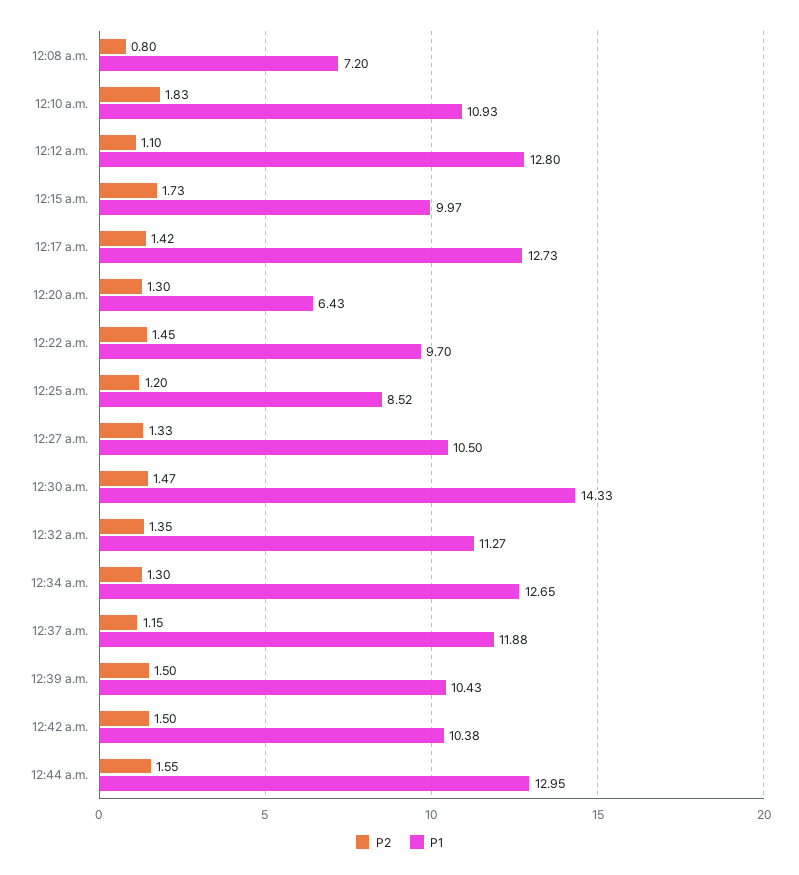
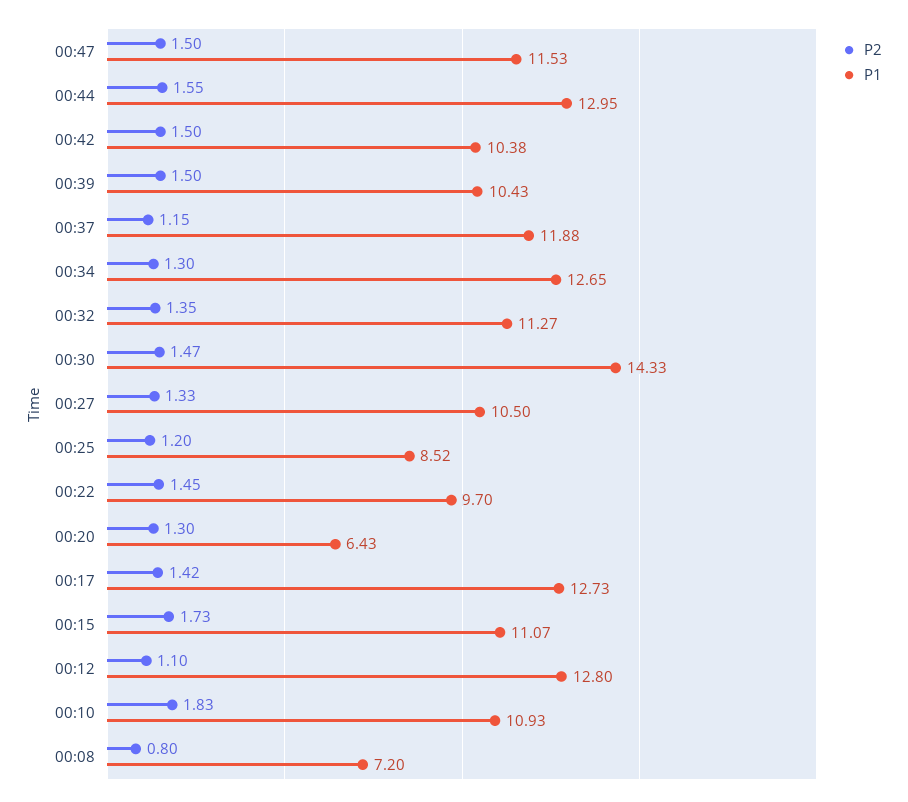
P1, 12:15 a.m.: 9.97 -> 11.07
P2, 00:47: none -> 1.5
P1, 00:47: none -> 11.53

